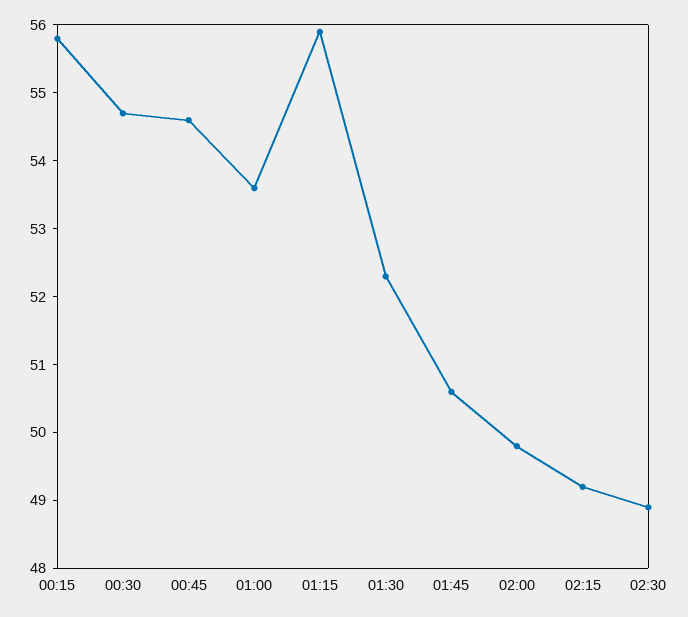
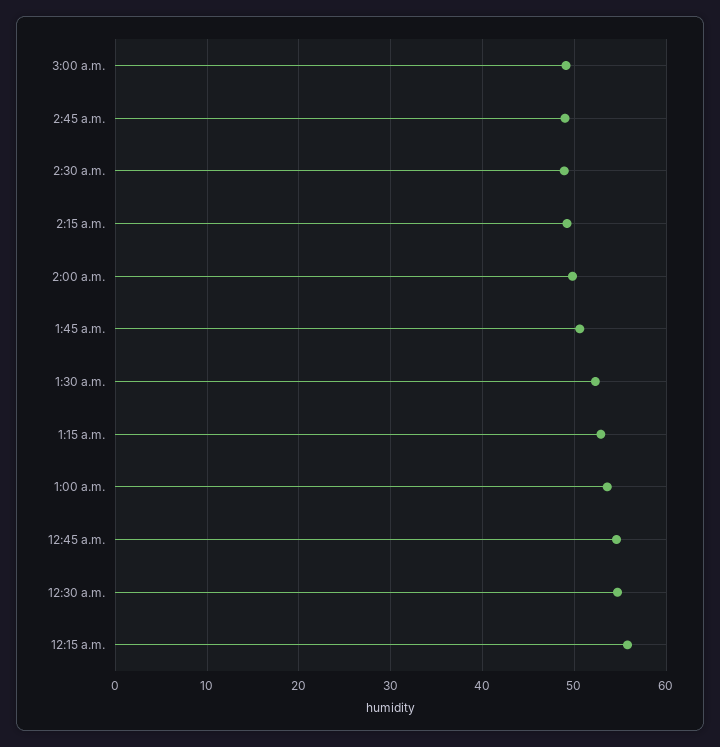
01:15: 56 -> 53
3:00 a.m.: none -> 49
2:45 a.m.: none -> 49

